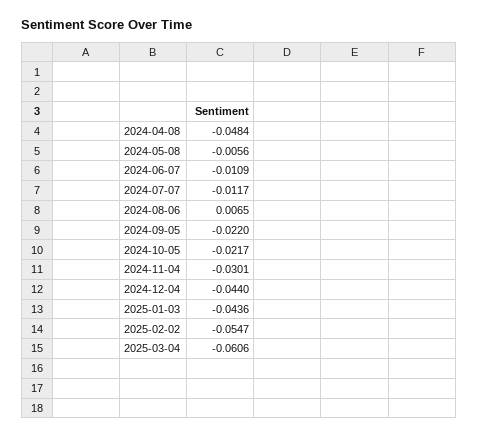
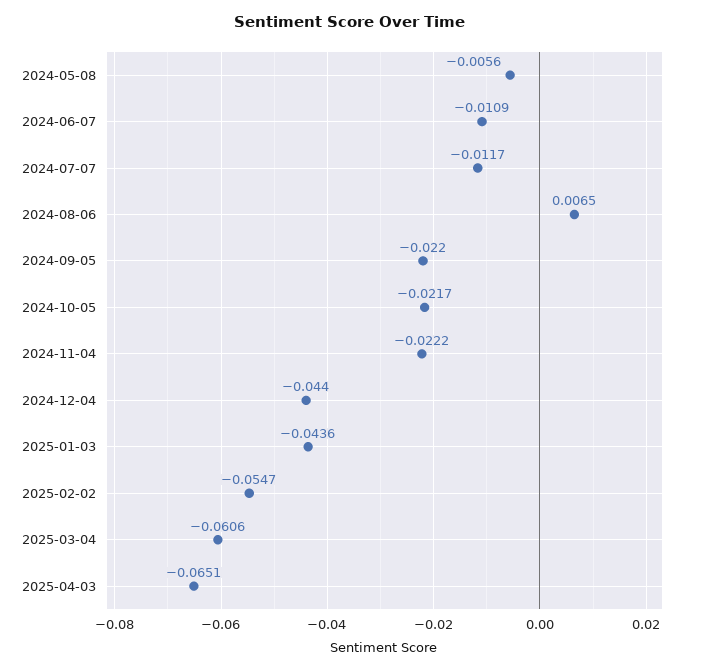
2024-04-08: -0.0484 -> none
2024-11-04: -0.0301 -> -0.0222
2025-04-03: none -> -0.0651

